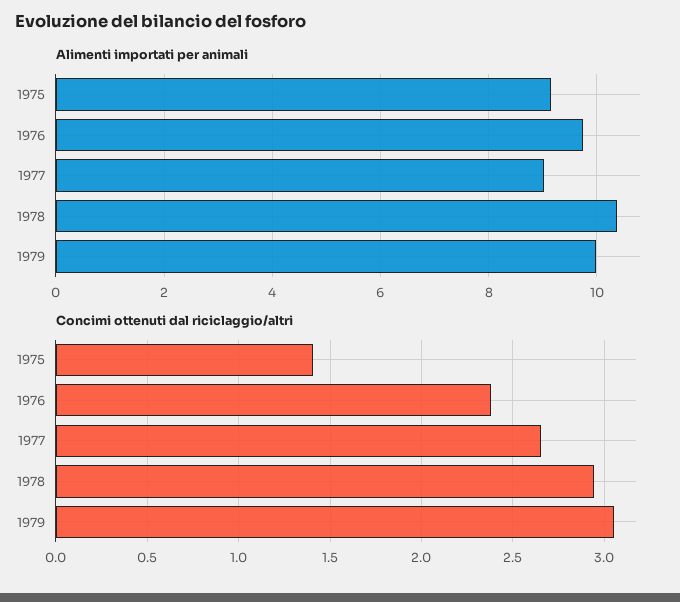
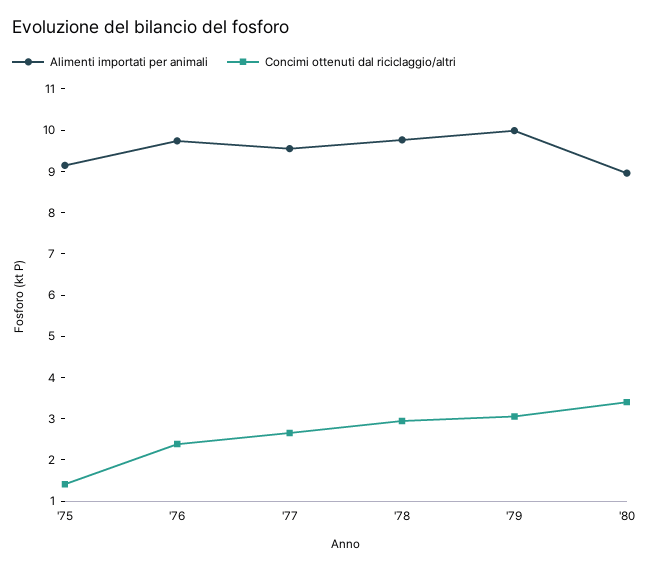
Alimenti importati per animali, 1977: 9 -> 9.6
Alimenti importati per animali, 1978: 10.4 -> 9.8
Alimenti importati per animali, '80: none -> 9
Concimi ottenuti dal riciclaggio/altri, '80: none -> 3.4

